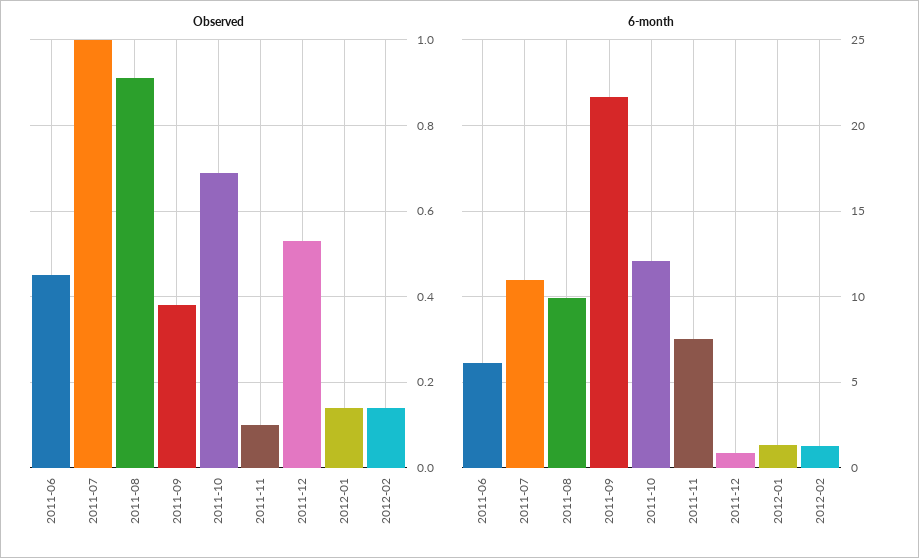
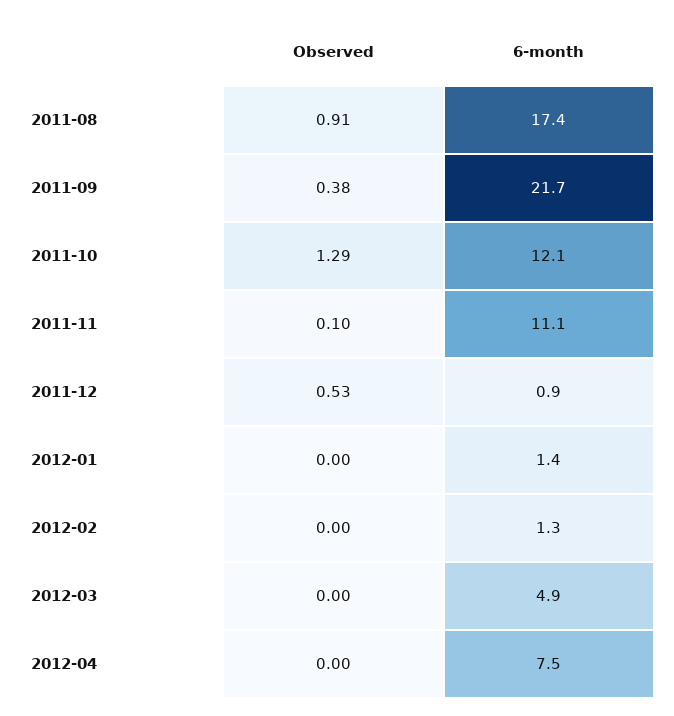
Observed, 2011-06: 0.45 -> none
Observed, 2011-07: 1 -> none
Observed, 2011-10: 0.7 -> 1.29
Observed, 2012-01: 0.15 -> 0
Observed, 2012-02: 0.15 -> 0
6-month, 2011-06: 6 -> none
6-month, 2011-07: 11 -> none
6-month, 2011-08: 10 -> 17.4
6-month, 2011-11: 7.5 -> 11.1
Observed, 2012-03: none -> 0
6-month, 2012-03: none -> 4.9
Observed, 2012-04: none -> 0
6-month, 2012-04: none -> 7.5

